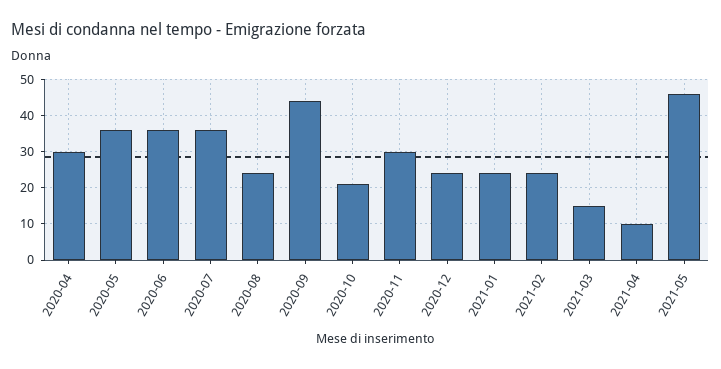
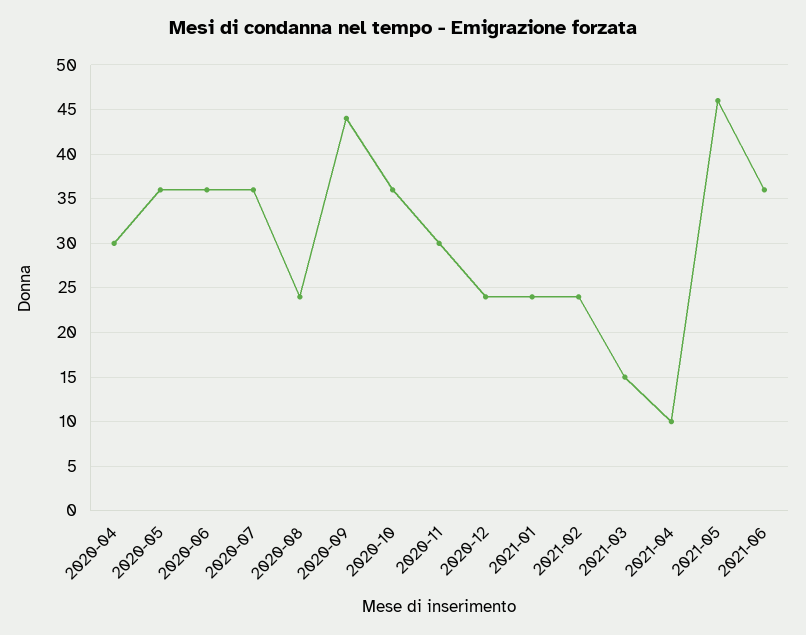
2020-10: 20 -> 36
2021-06: none -> 36

